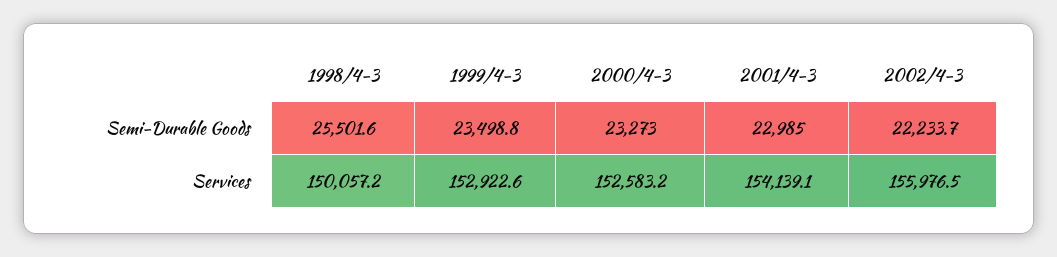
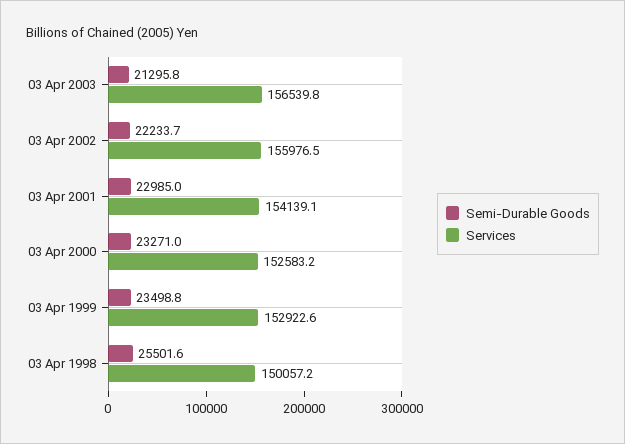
Semi-Durable Goods, 2000/4-3: 23273 -> 23271
Semi-Durable Goods, 03 Apr 2003: none -> 21295.8
Services, 03 Apr 2003: none -> 156539.8

